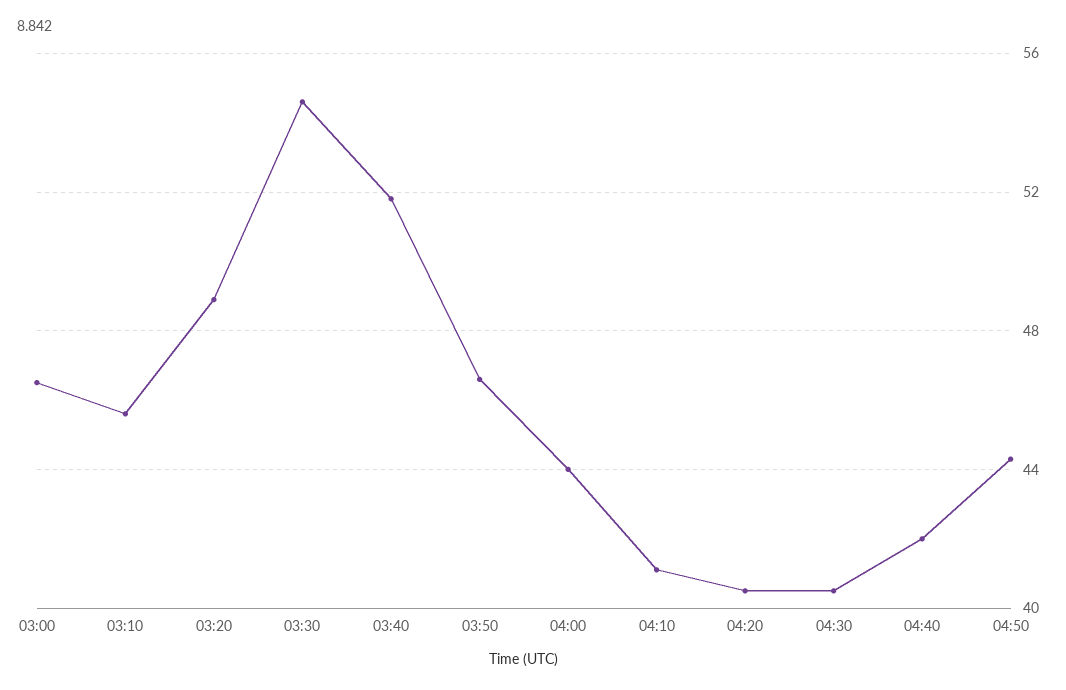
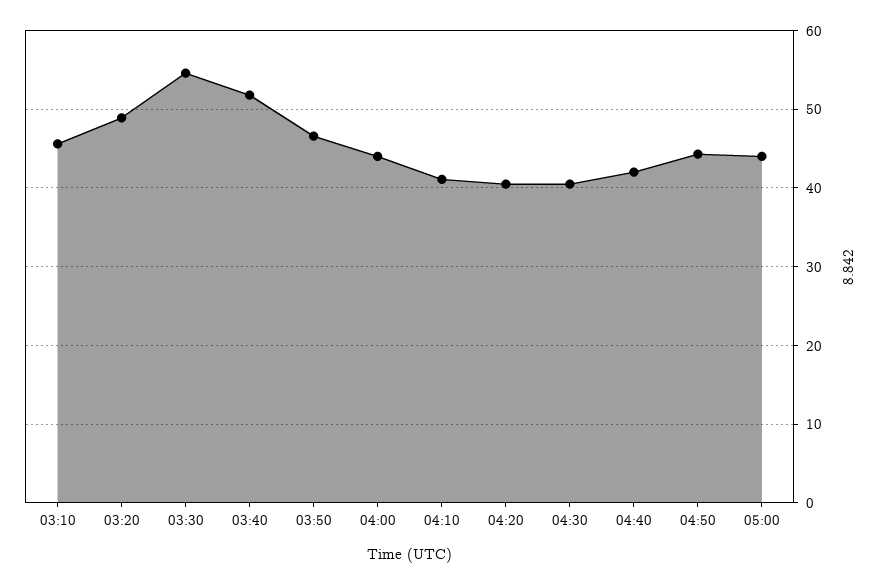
03:00: 46.5 -> none
05:00: none -> 44

